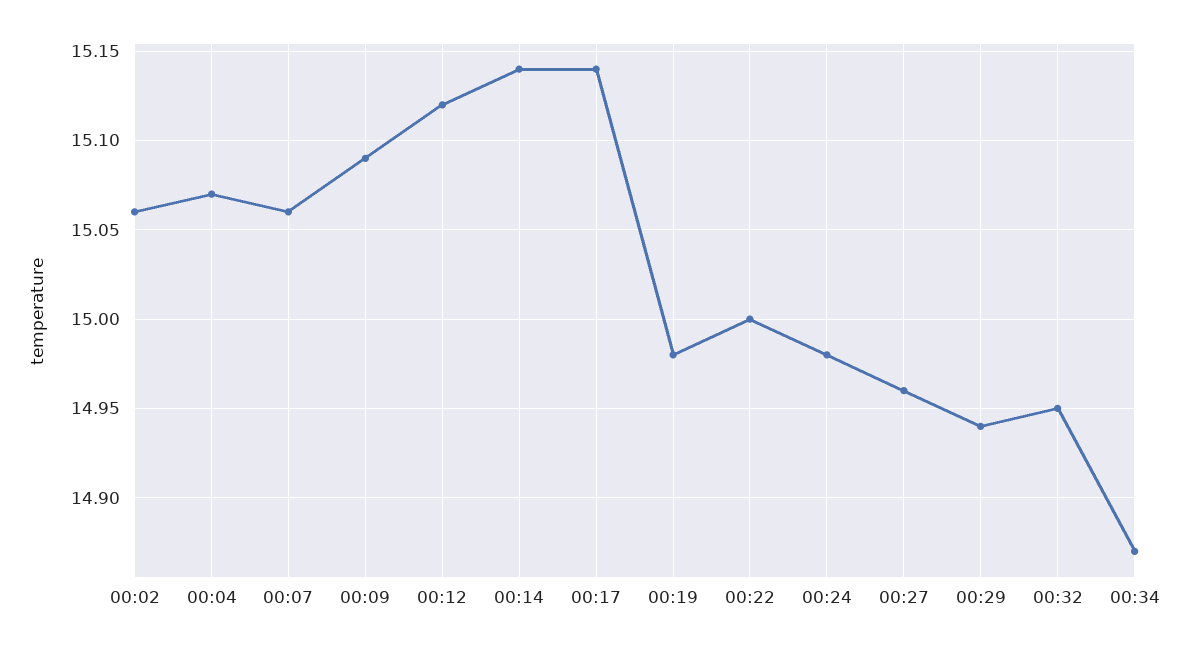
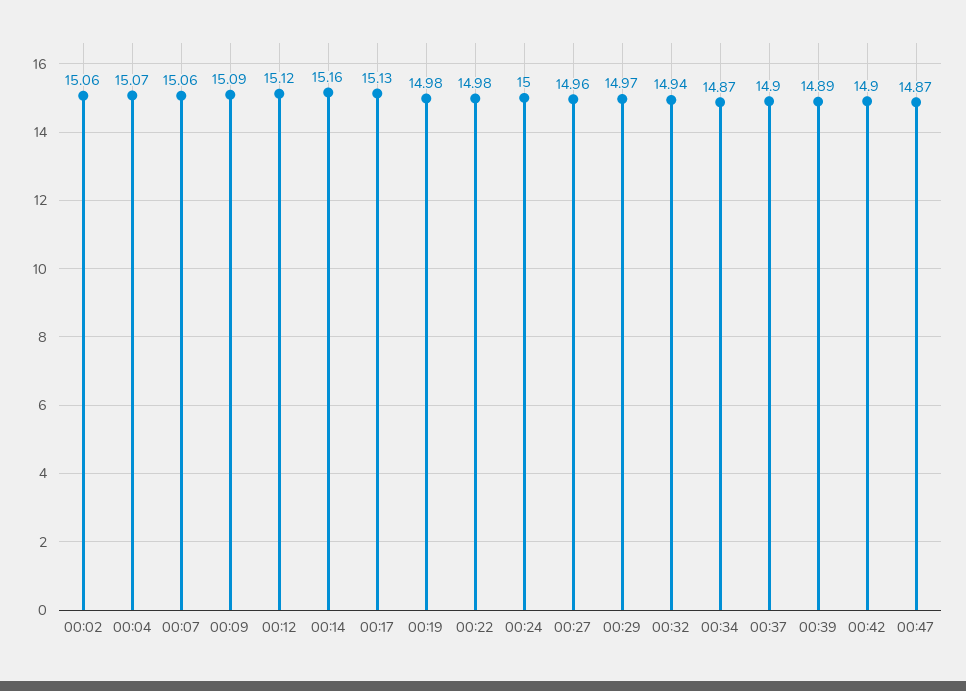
00:14: 15.14 -> 15.16
00:17: 15.14 -> 15.13
00:22: 15 -> 14.98
00:24: 14.98 -> 15
00:29: 14.94 -> 14.97
00:32: 14.95 -> 14.94
00:37: none -> 14.9
00:39: none -> 14.89
00:42: none -> 14.9
00:47: none -> 14.87

